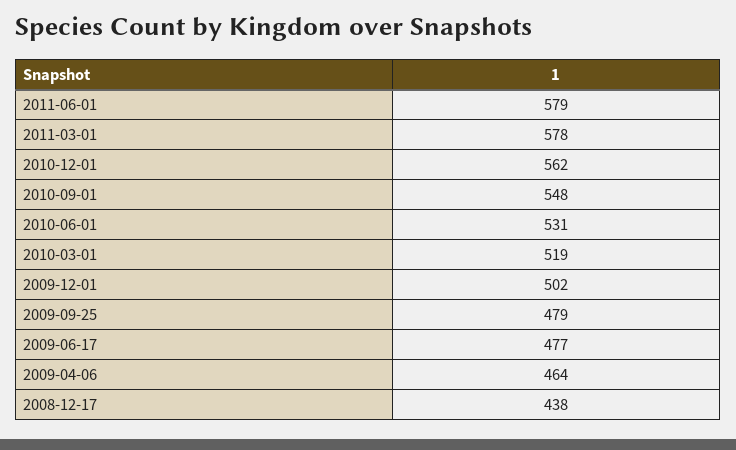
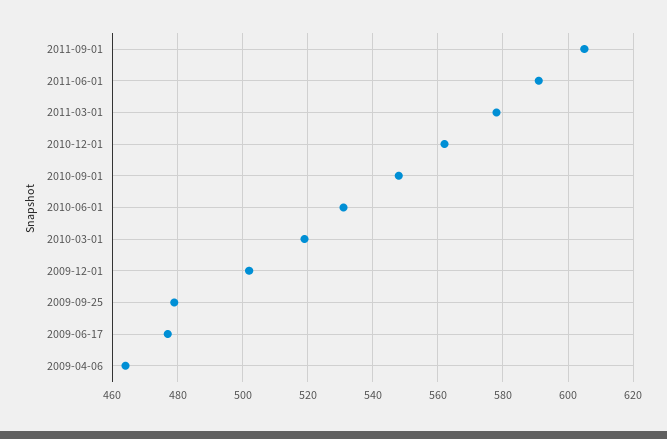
2011-06-01: 579 -> 590
2008-12-17: 438 -> none
2011-09-01: none -> 605

